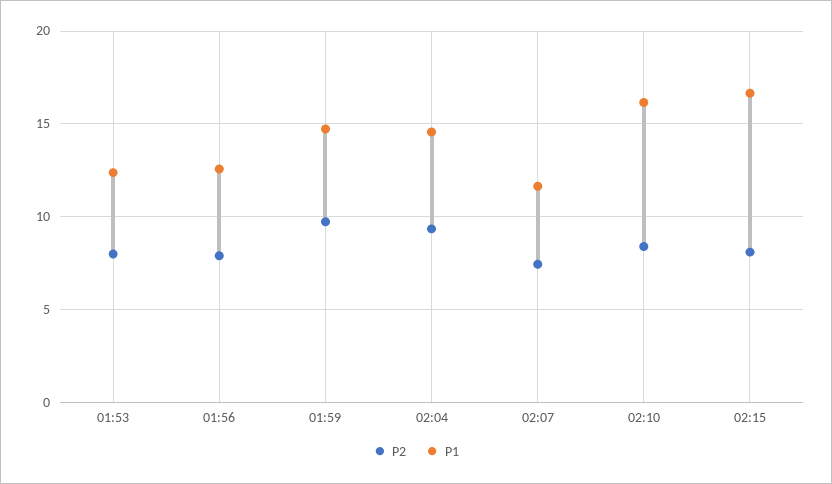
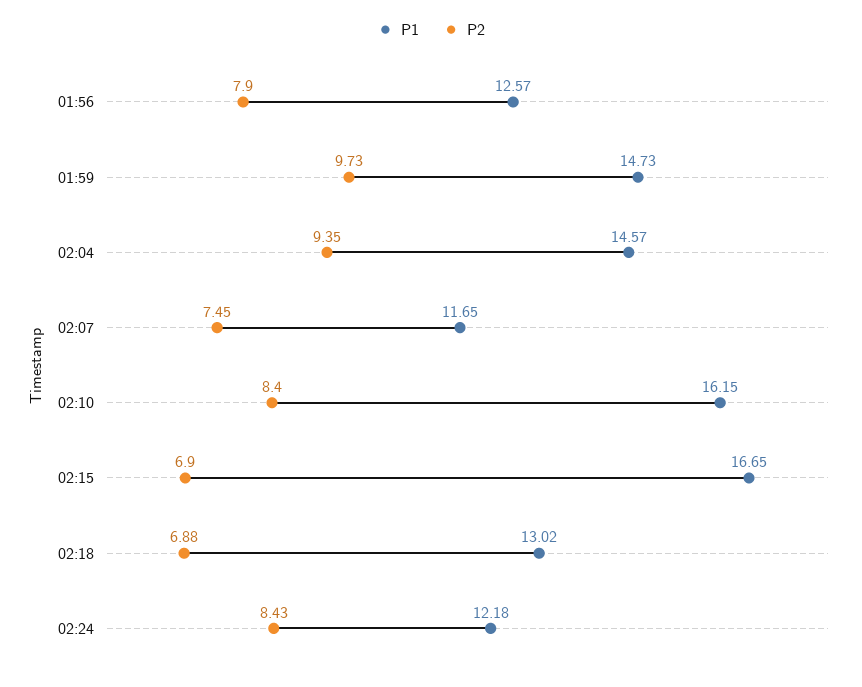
P2, 01:53: 8 -> none
P1, 01:53: 12.5 -> none
P2, 02:15: 8 -> 6.9
P1, 02:18: none -> 13.02
P2, 02:18: none -> 6.88
P1, 02:24: none -> 12.18
P2, 02:24: none -> 8.43

